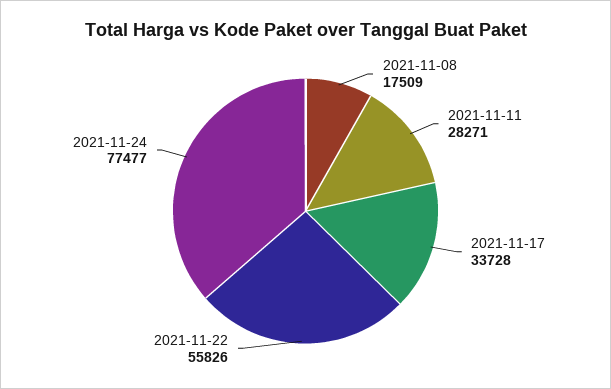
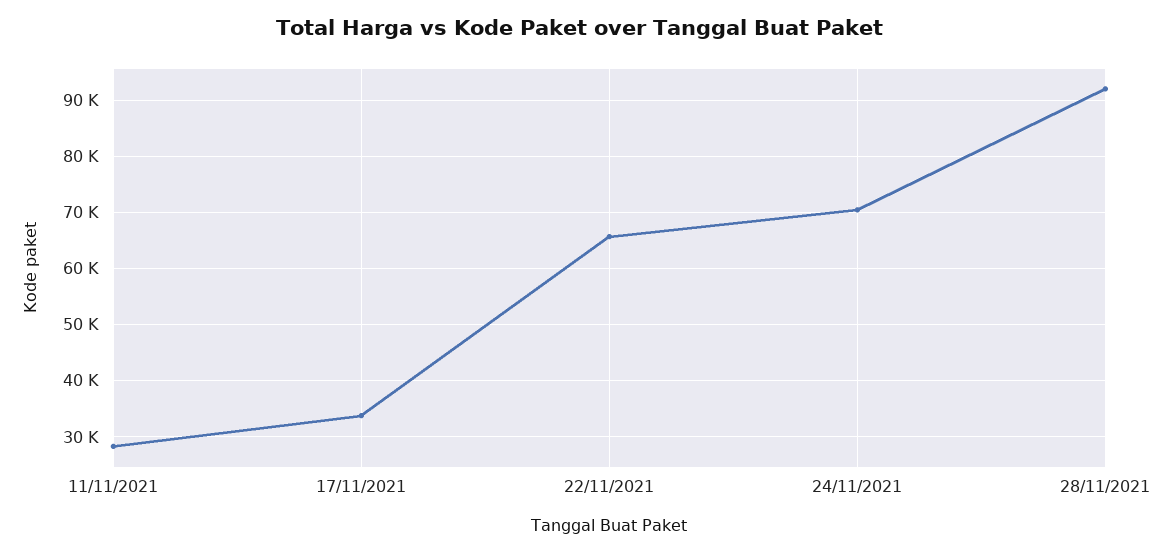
2021-11-08: 17509 -> none
2021-11-22: 55826 -> 66000
2021-11-24: 77477 -> 70000
28/11/2021: none -> 92000

